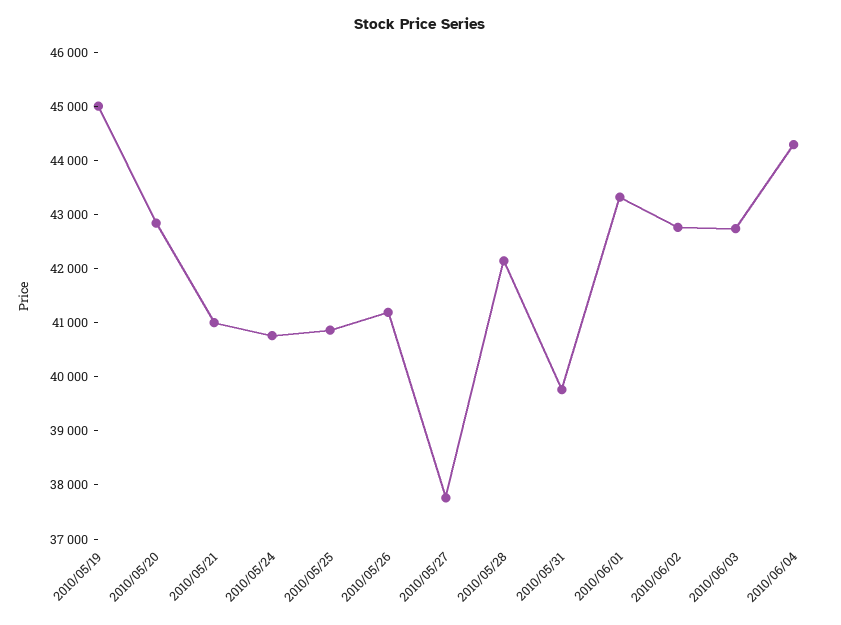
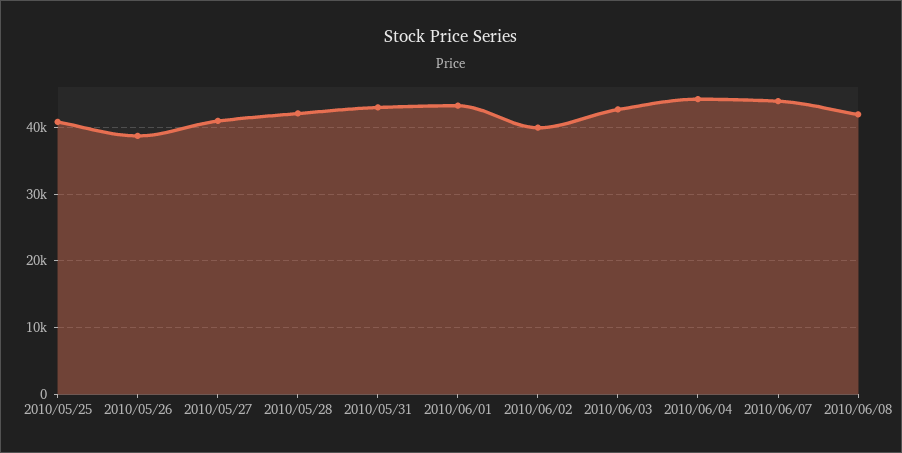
2010/05/19: 45000 -> none
2010/05/20: 42800 -> none
2010/05/21: 41000 -> none
2010/05/24: 40800 -> none
2010/05/26: 41200 -> 39000
2010/05/27: 37800 -> 41000
2010/05/31: 39800 -> 43000
2010/06/02: 42800 -> 40000
2010/06/07: none -> 44000
2010/06/08: none -> 42000

